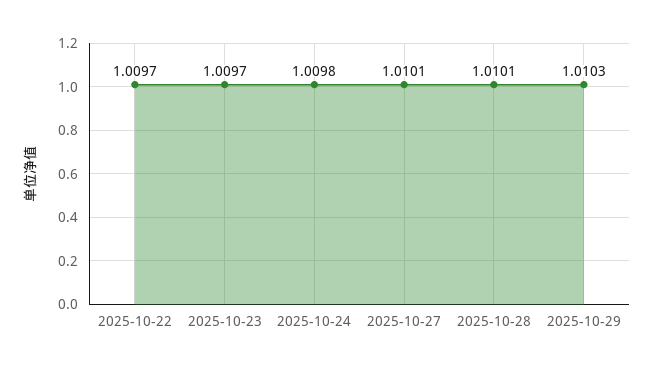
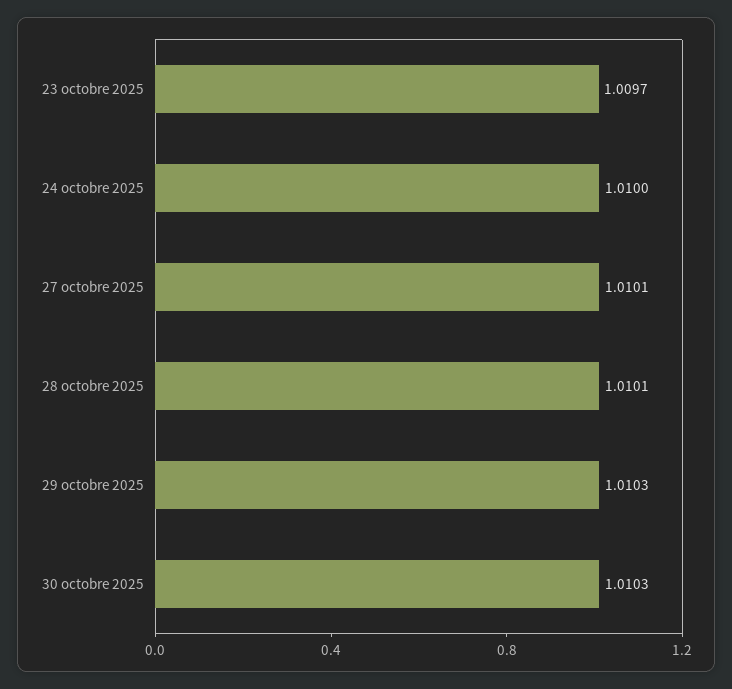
2025-10-22: 1.0097 -> none
2025-10-24: 1.0098 -> 1.01
30 octobre 2025: none -> 1.0103

